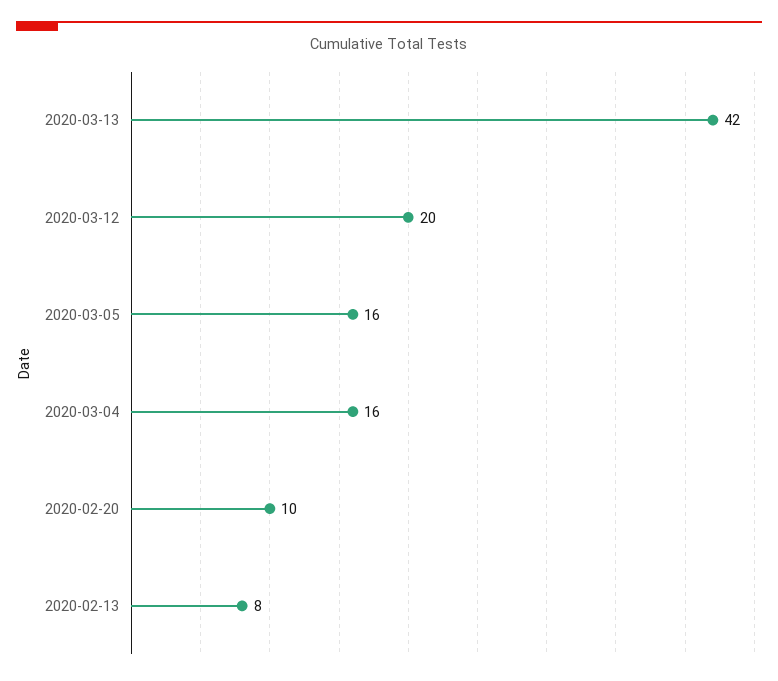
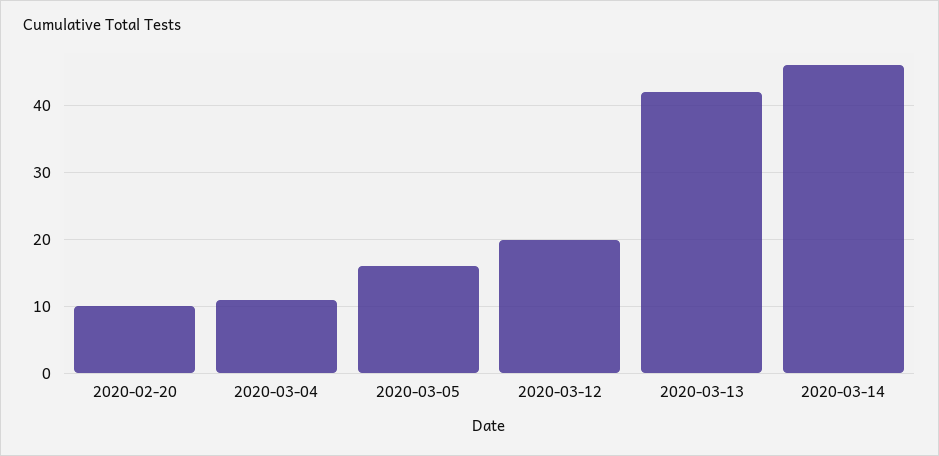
2020-03-04: 16 -> 11
2020-02-13: 8 -> none
2020-03-14: none -> 46

